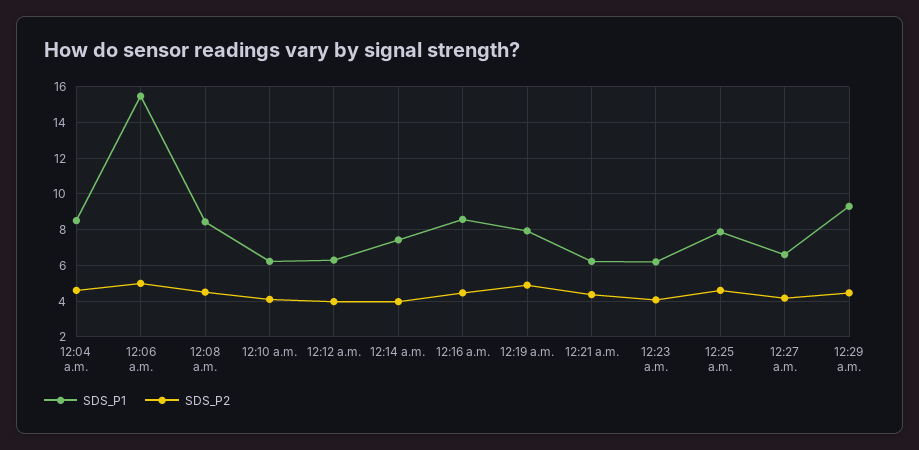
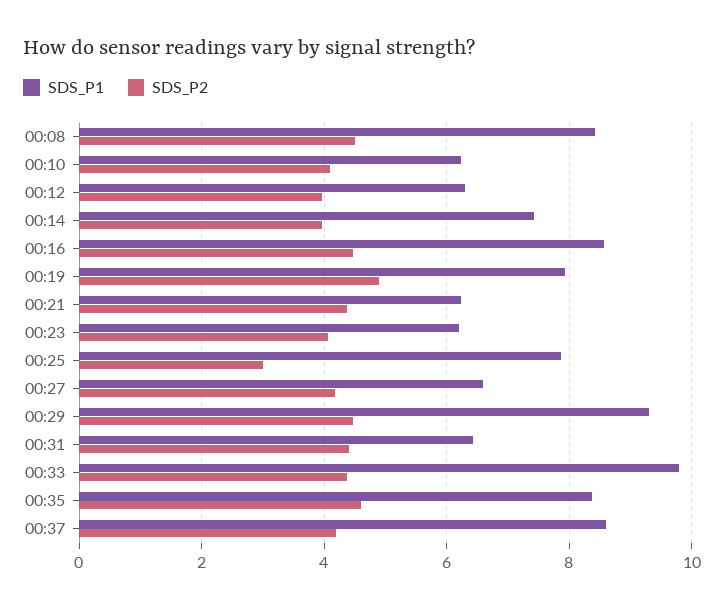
SDS_P1, 12:04 a.m.: 8.5 -> none
SDS_P2, 12:04 a.m.: 4.5 -> none
SDS_P1, 12:06 a.m.: 15.5 -> none
SDS_P2, 12:06 a.m.: 5 -> none
SDS_P2, 12:25 a.m.: 4.5 -> 3
SDS_P1, 00:31: none -> 6.4
SDS_P2, 00:31: none -> 4.4
SDS_P1, 00:33: none -> 9.8
SDS_P2, 00:33: none -> 4.4
SDS_P1, 00:35: none -> 8.4
SDS_P2, 00:35: none -> 4.6
SDS_P1, 00:37: none -> 8.6
SDS_P2, 00:37: none -> 4.2

